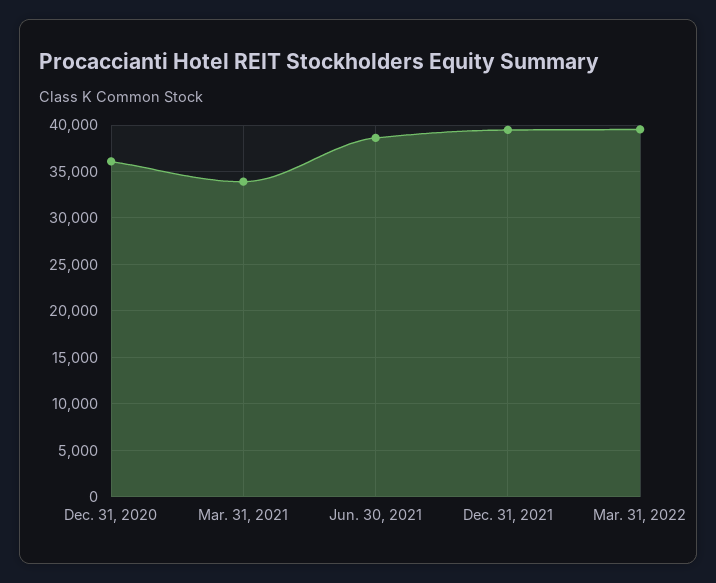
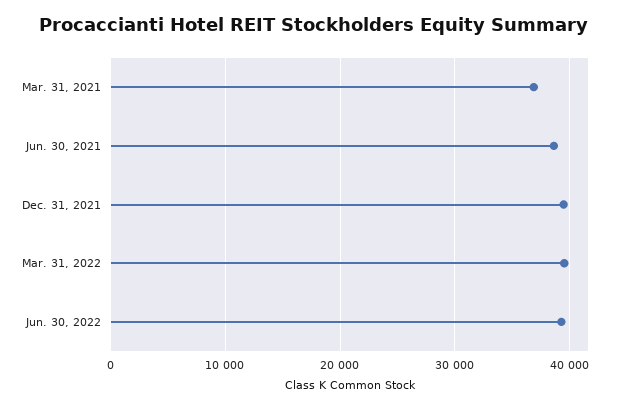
Dec. 31, 2020: 36000 -> none
Mar. 31, 2021: 34000 -> 37000
Jun. 30, 2022: none -> 39000

